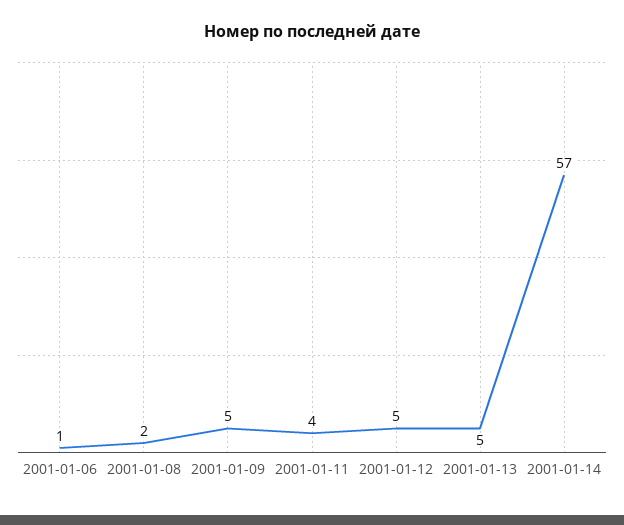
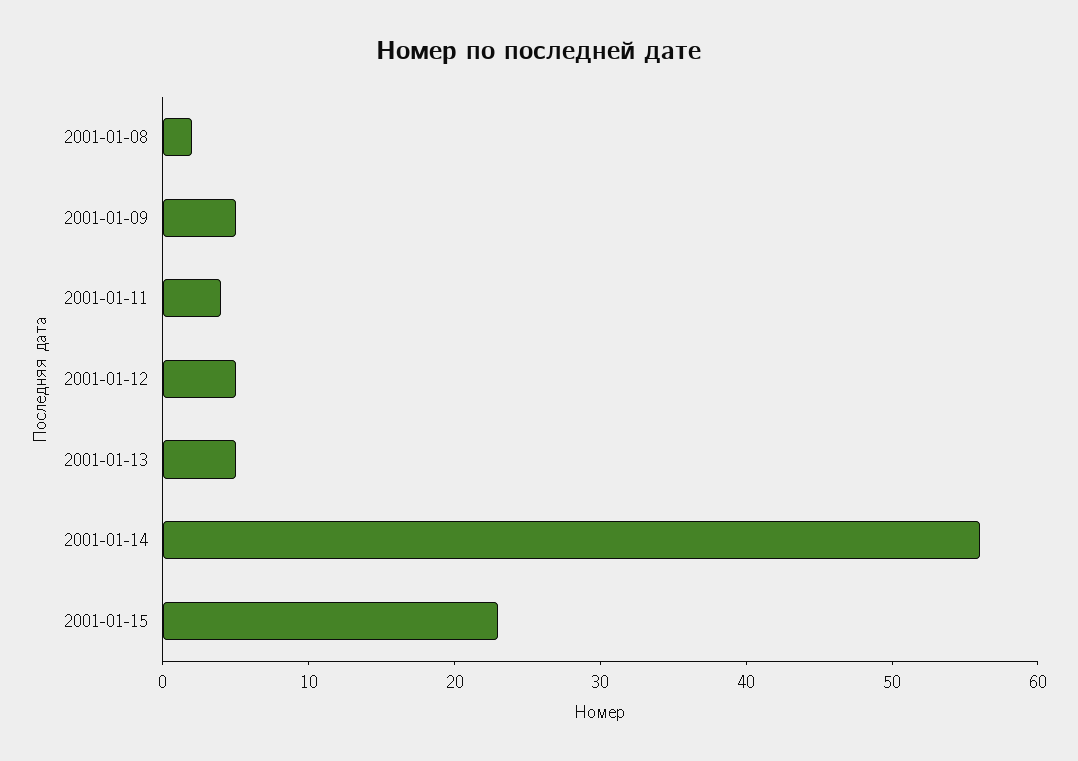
2001-01-06: 1 -> none
2001-01-14: 57 -> 56
2001-01-15: none -> 23

